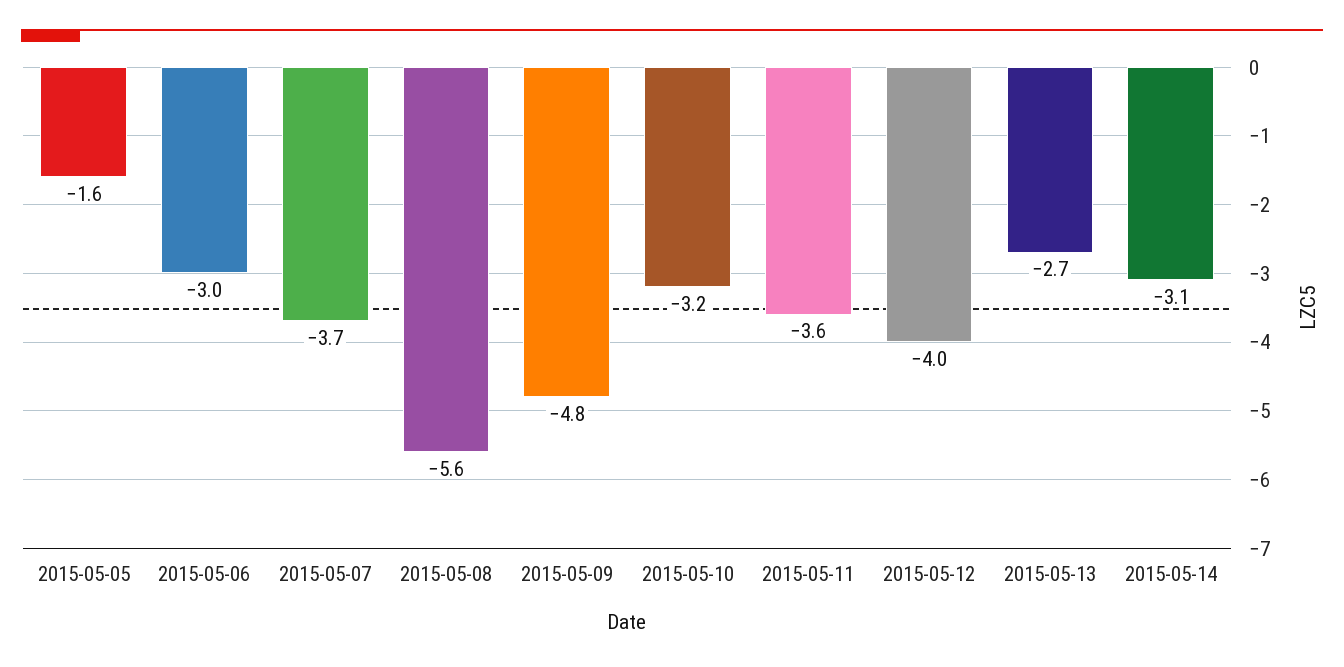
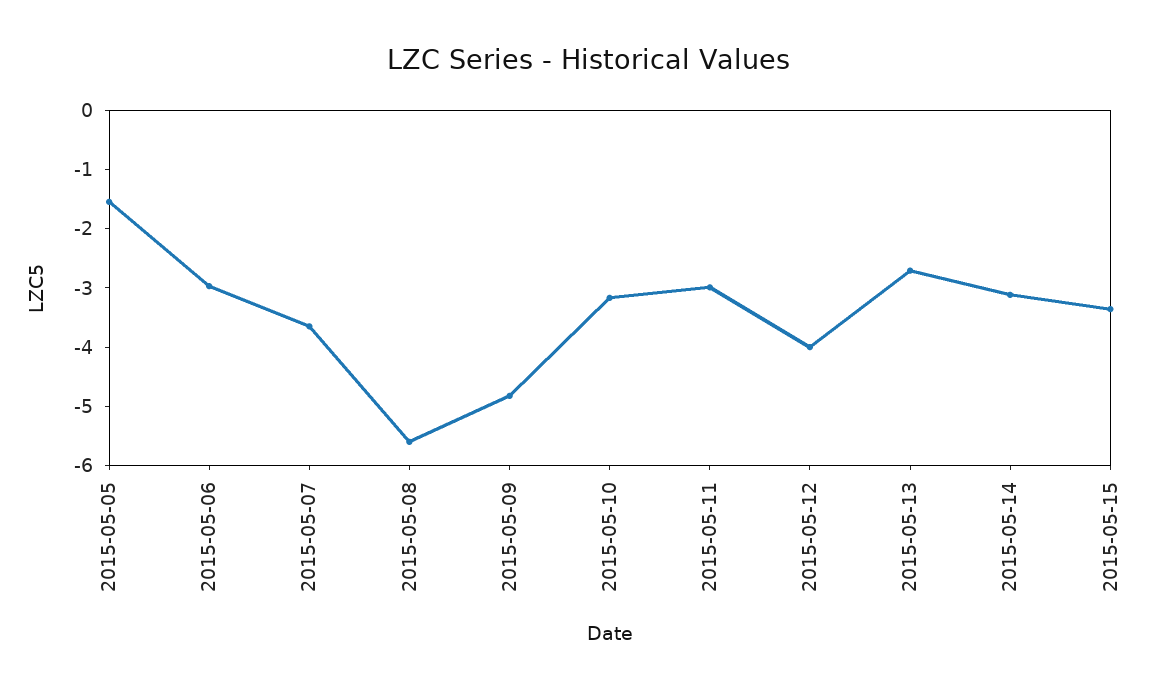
2015-05-11: -3.6 -> -3
2015-05-15: none -> -3.4

